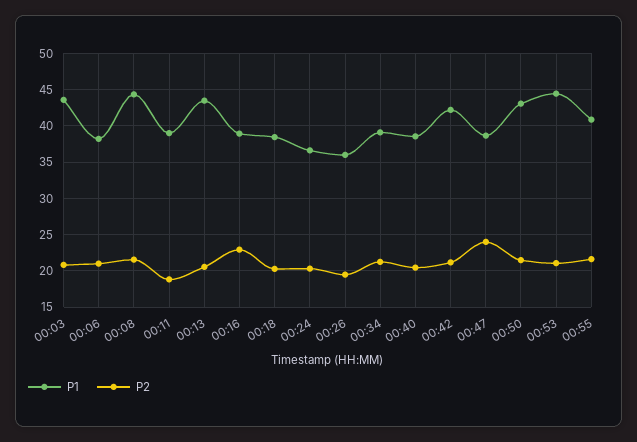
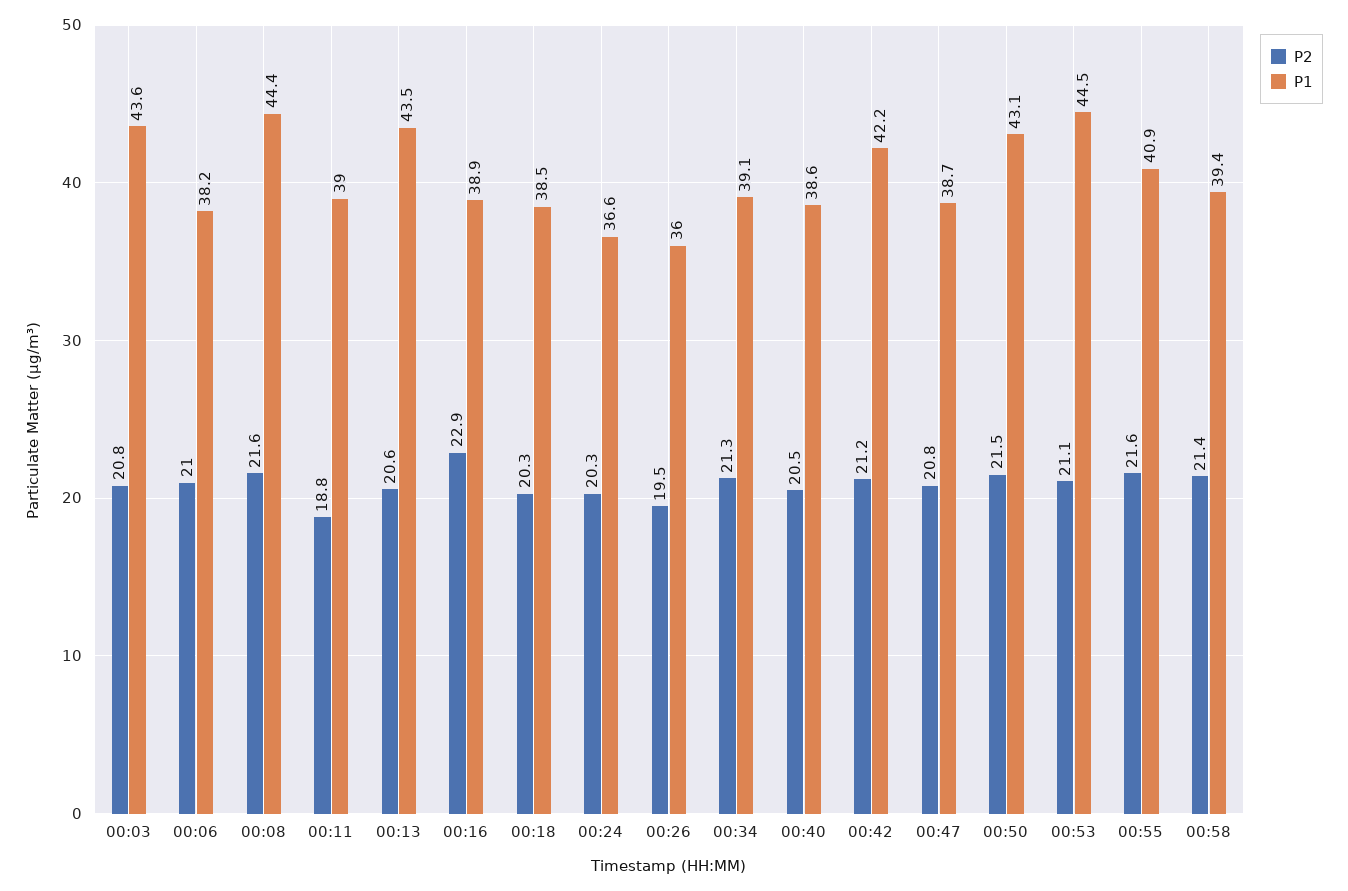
P2, 00:47: 24 -> 20.8
P2, 00:58: none -> 21.4
P1, 00:58: none -> 39.4

